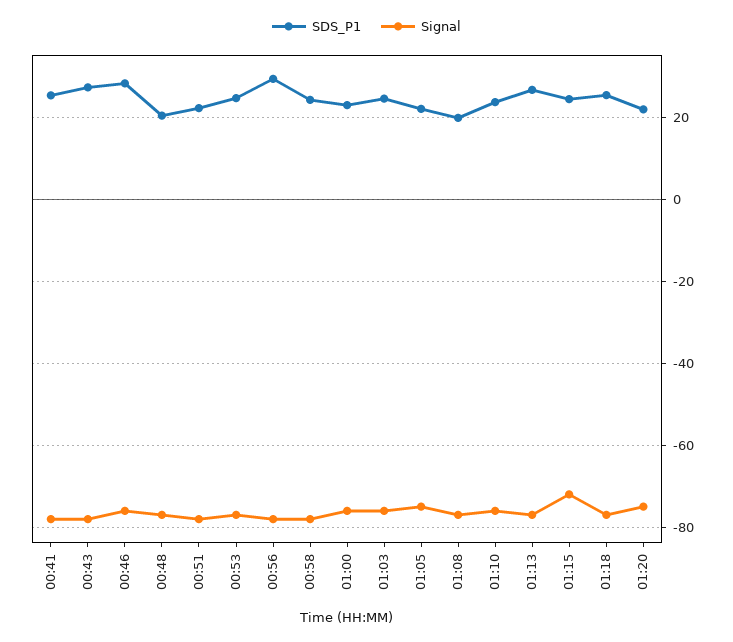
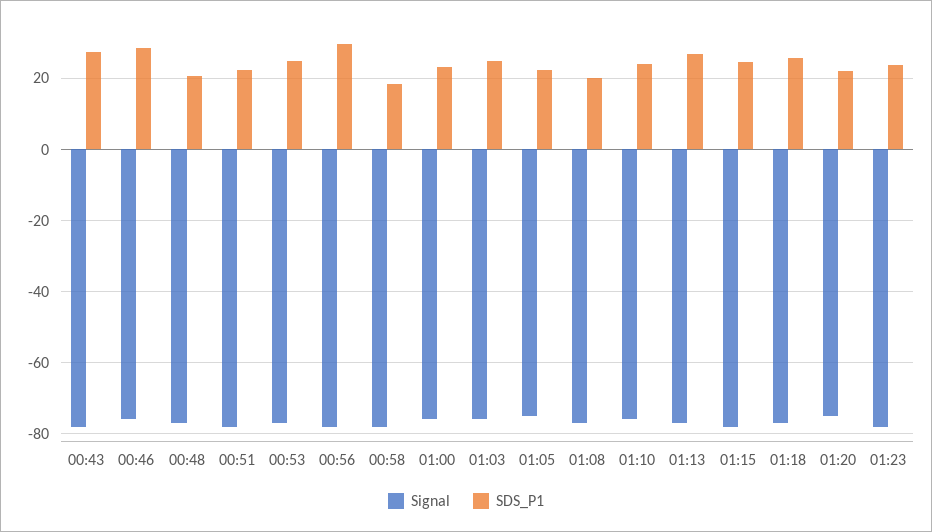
SDS_P1, 00:41: 26 -> none
Signal, 00:41: -78 -> none
SDS_P1, 00:58: 24 -> 18
Signal, 01:15: -72 -> -78
Signal, 01:23: none -> -78
SDS_P1, 01:23: none -> 24

